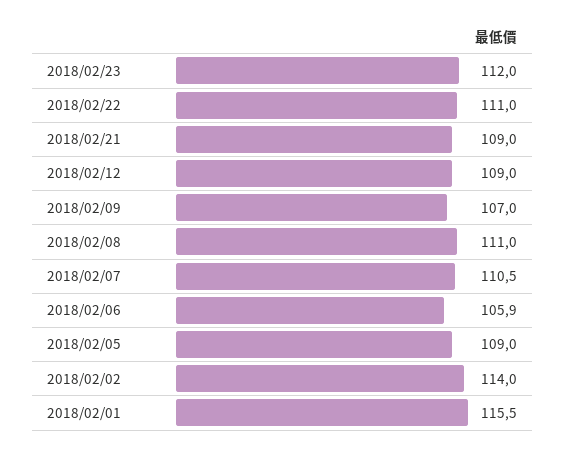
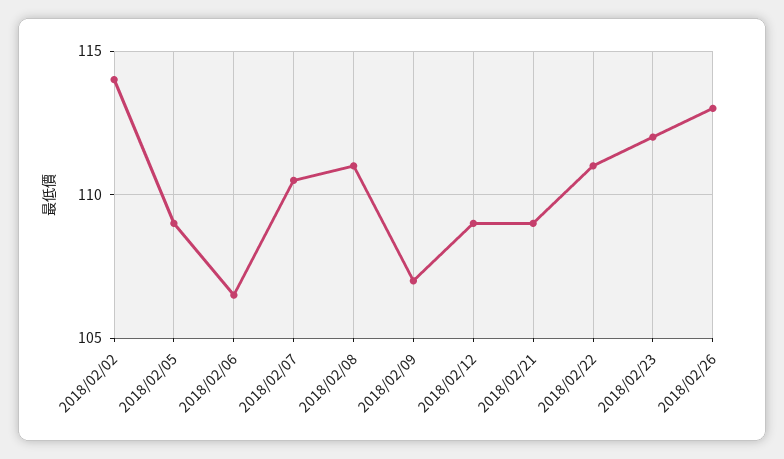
2018/02/06: 105.9 -> 106.5
2018/02/01: 115.5 -> none
2018/02/26: none -> 113

